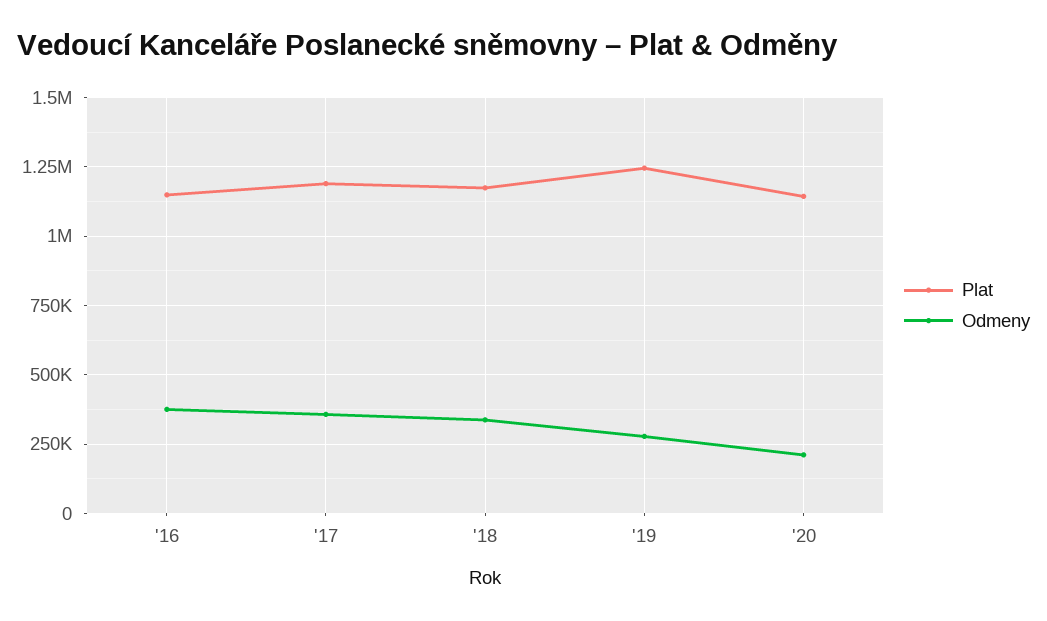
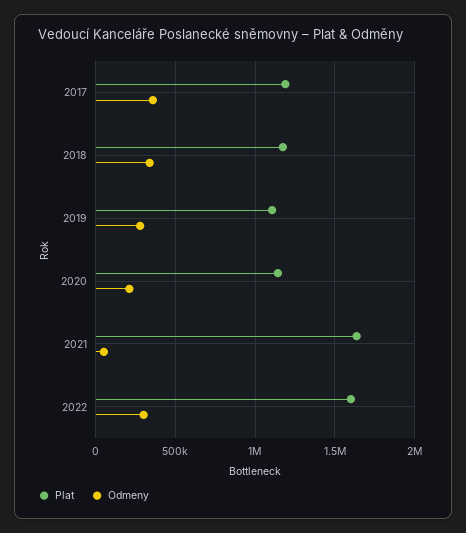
Plat, '16: 1150000 -> none
Odmeny, '16: 375000 -> none
Plat, '19: 1250000 -> 1100000
Plat, 2021: none -> 1650000
Odmeny, 2021: none -> 50000
Plat, 2022: none -> 1600000
Odmeny, 2022: none -> 300000

